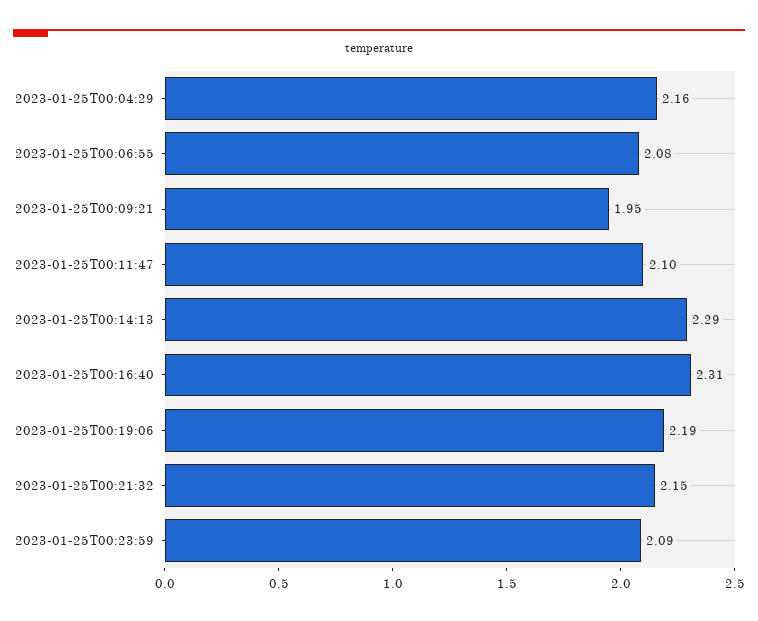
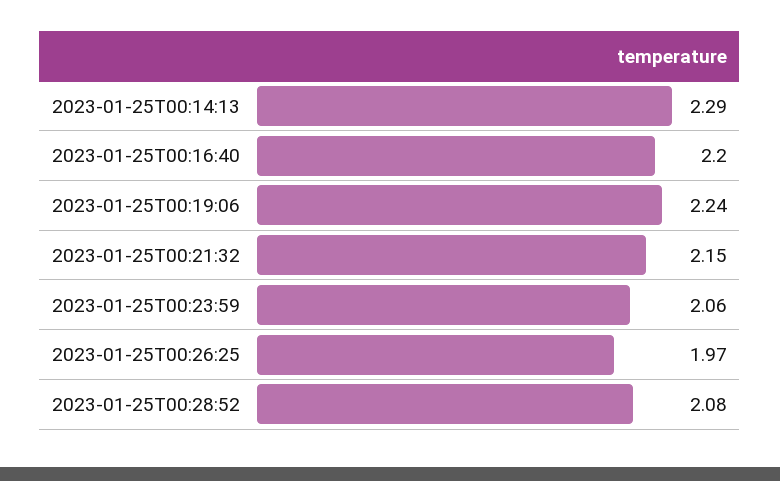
2023-01-25T00:04:29: 2.16 -> none
2023-01-25T00:06:55: 2.08 -> none
2023-01-25T00:09:21: 1.95 -> none
2023-01-25T00:11:47: 2.1 -> none
2023-01-25T00:16:40: 2.31 -> 2.2
2023-01-25T00:19:06: 2.19 -> 2.24
2023-01-25T00:23:59: 2.09 -> 2.06
2023-01-25T00:26:25: none -> 1.97
2023-01-25T00:28:52: none -> 2.08

